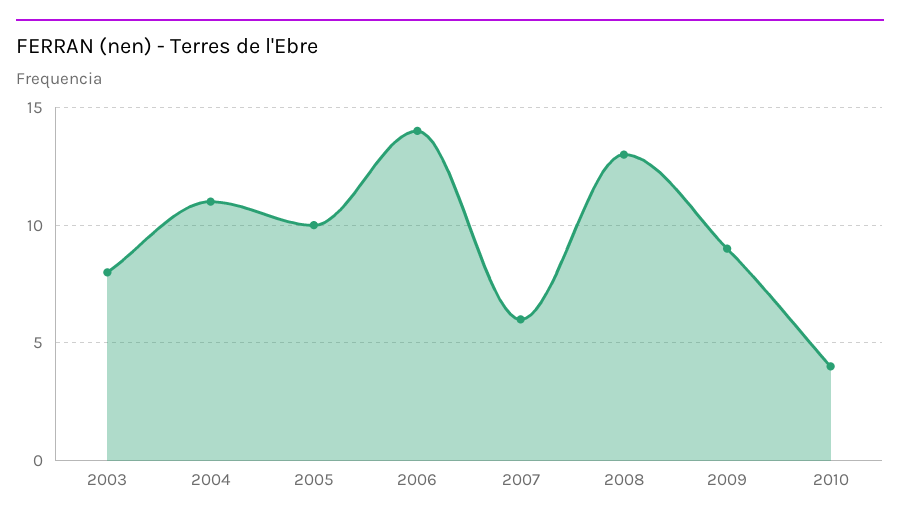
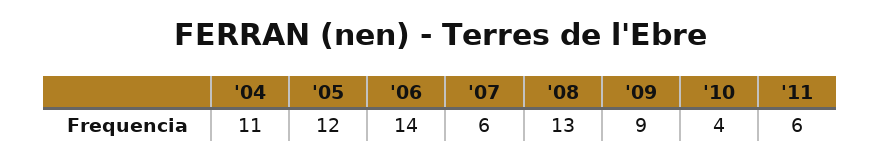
2003: 8 -> none
2005: 10 -> 12
'11: none -> 6

